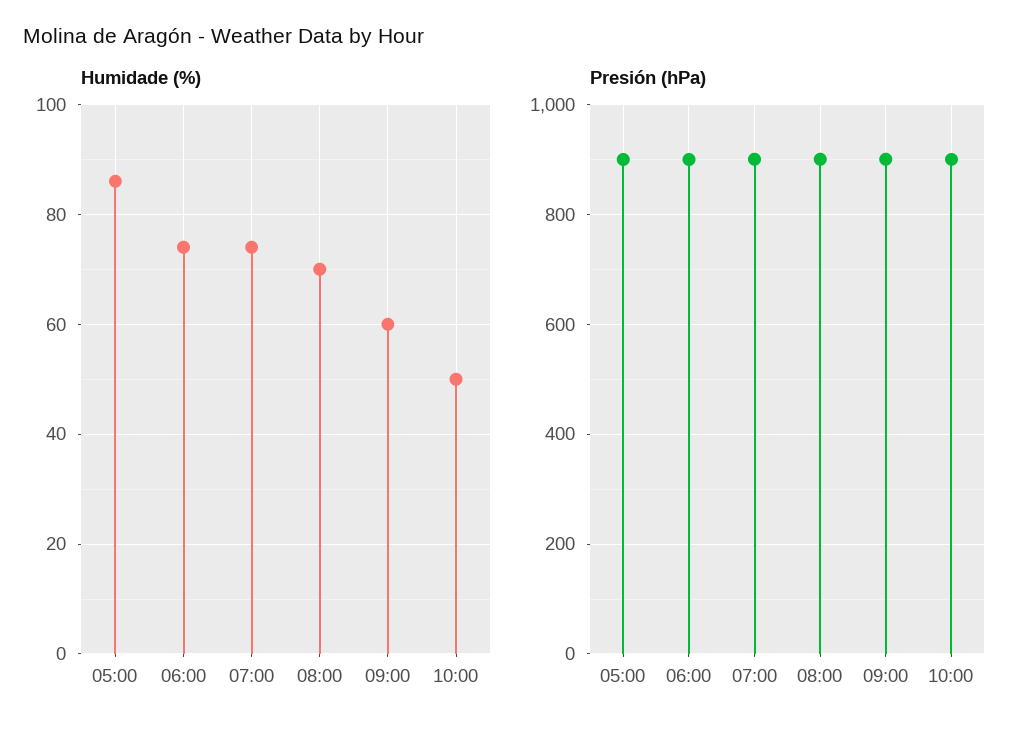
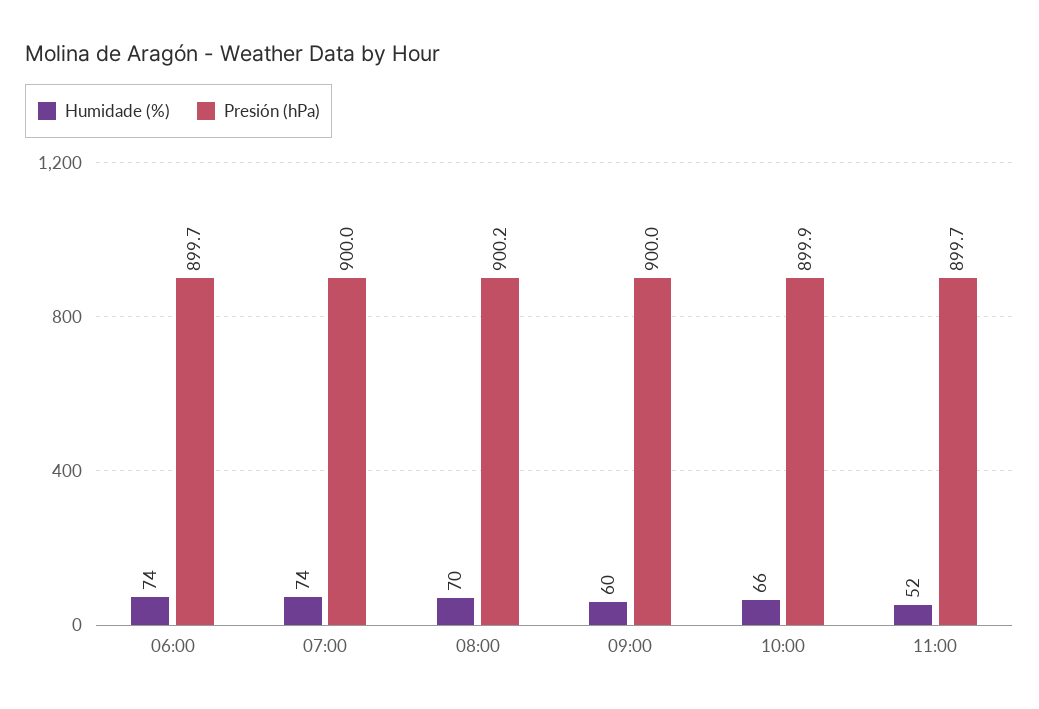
Humidade (%), 05:00: 85 -> none
Humidade (%), 10:00: 50 -> 66
Presión (hPa), 05:00: 900 -> none
Humidade (%), 11:00: none -> 52
Presión (hPa), 11:00: none -> 899.7

